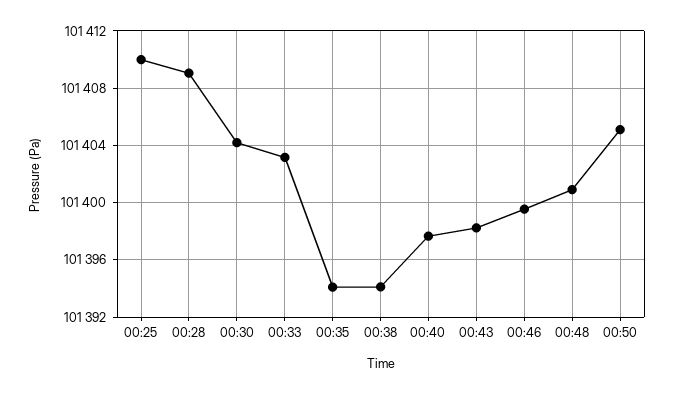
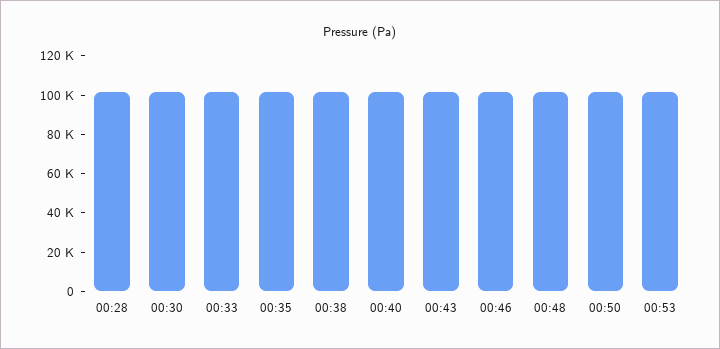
00:25: 101410 -> none
00:53: none -> 100000

